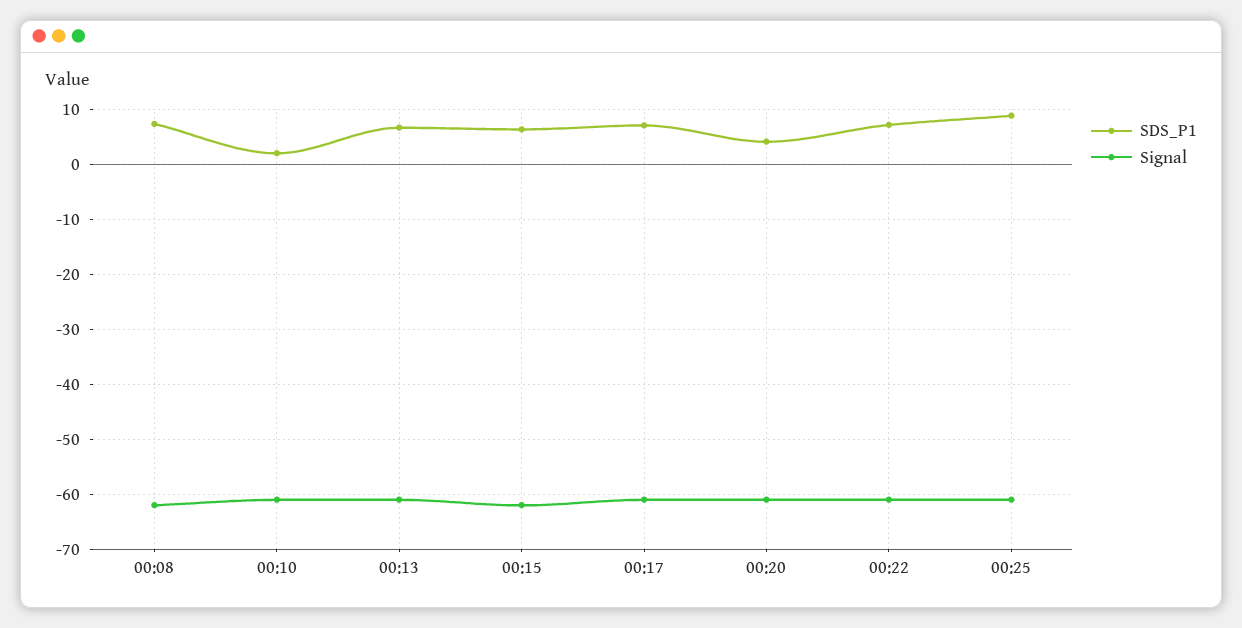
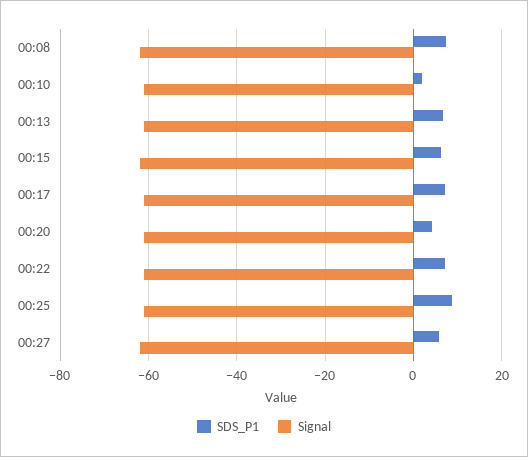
SDS_P1, 00:27: none -> 6
Signal, 00:27: none -> -62

